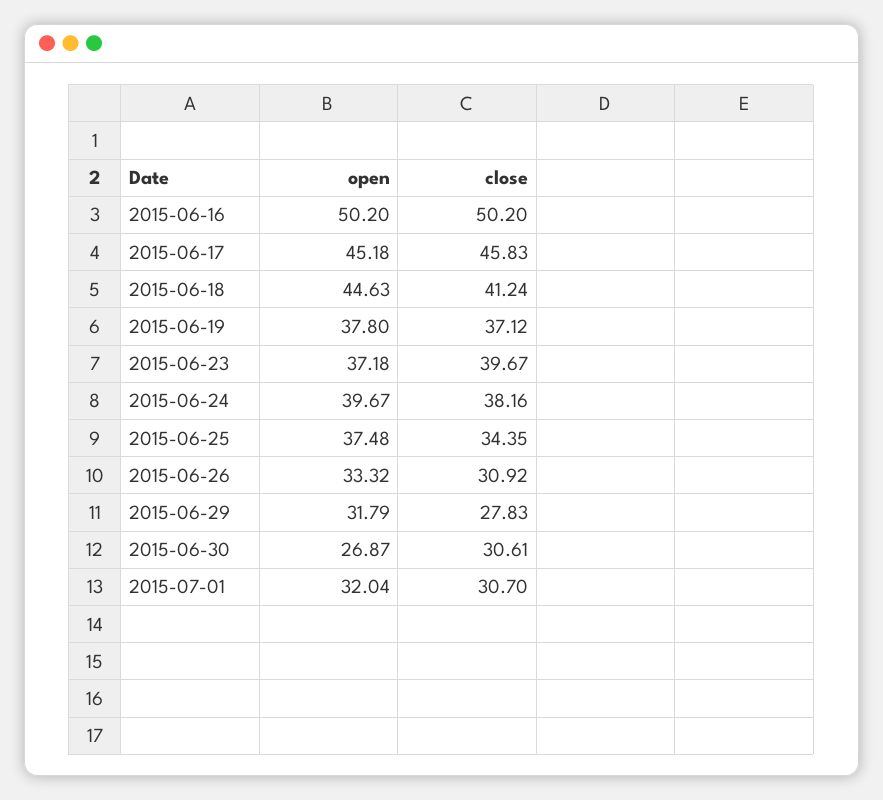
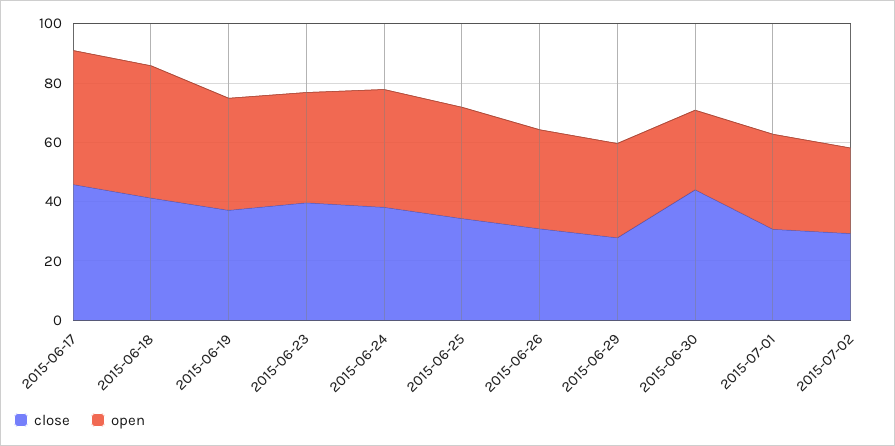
open, 2015-06-16: 50.2 -> none
close, 2015-06-16: 50.2 -> none
close, 2015-06-30: 30.61 -> 45
close, 2015-07-02: none -> 30
open, 2015-07-02: none -> 30

